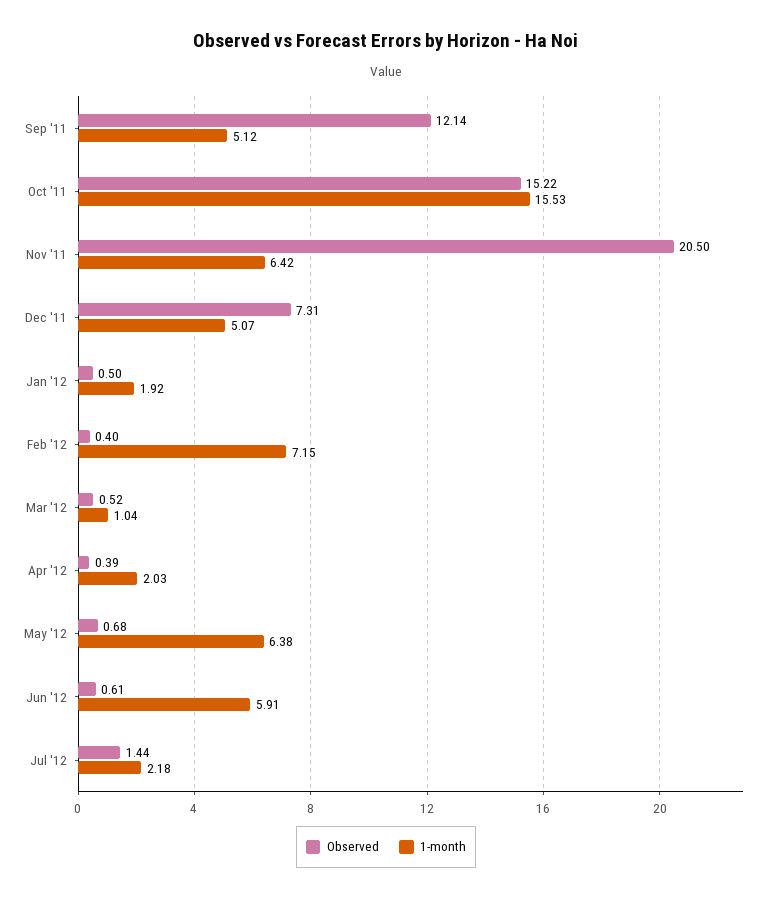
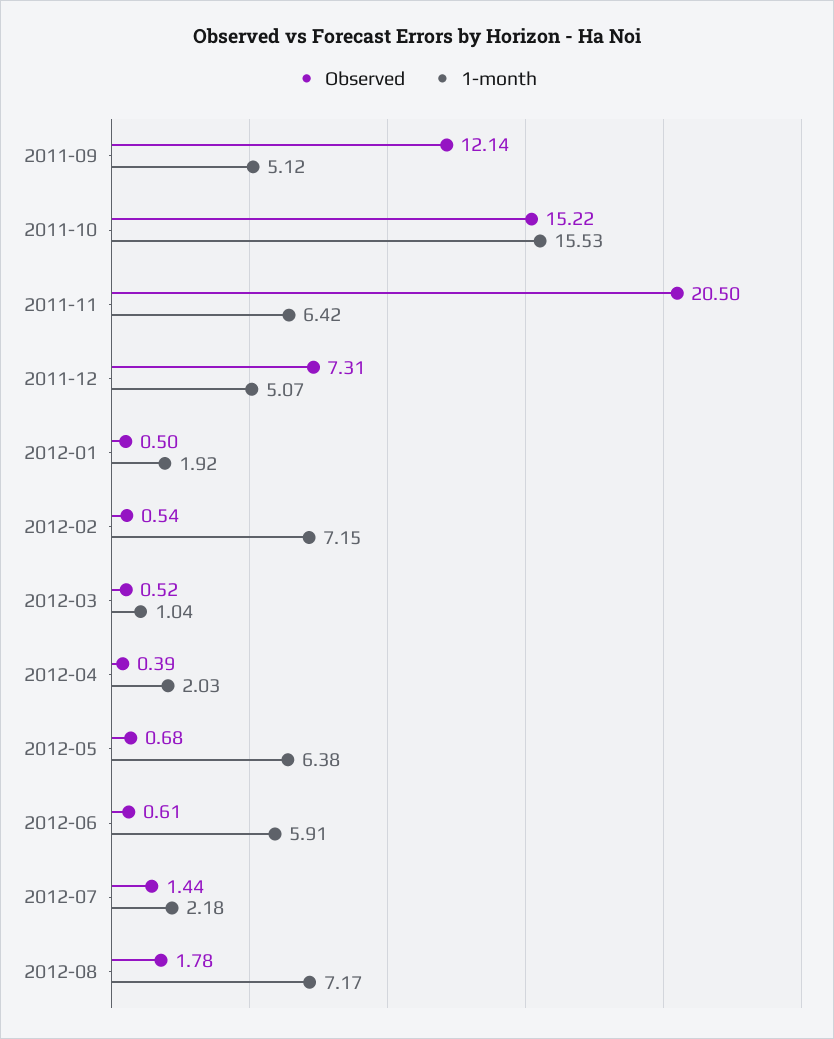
Observed, Feb '12: 0.4 -> 0.54
Observed, 2012-08: none -> 1.78
1-month, 2012-08: none -> 7.17

